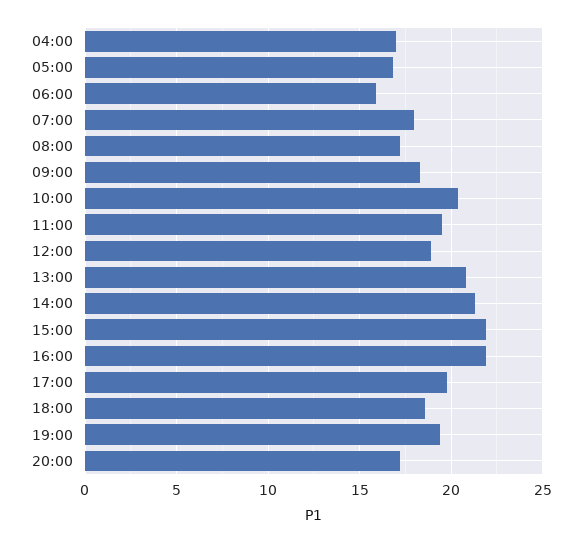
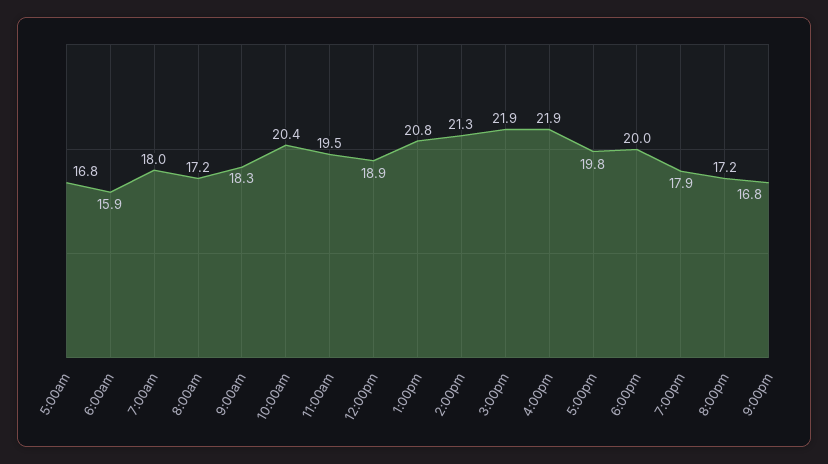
04:00: 17 -> none
18:00: 18.5 -> 20
19:00: 19.5 -> 17.9
9:00pm: none -> 16.8

